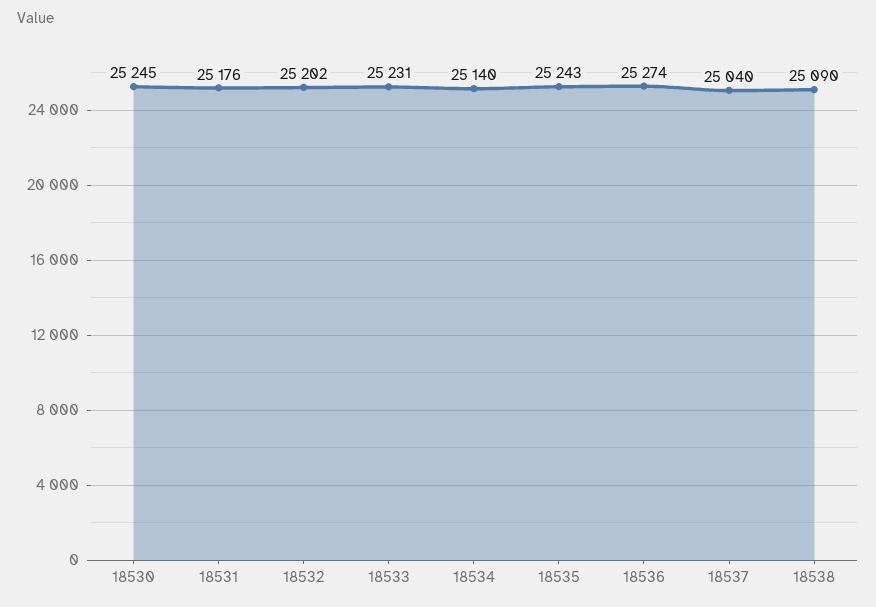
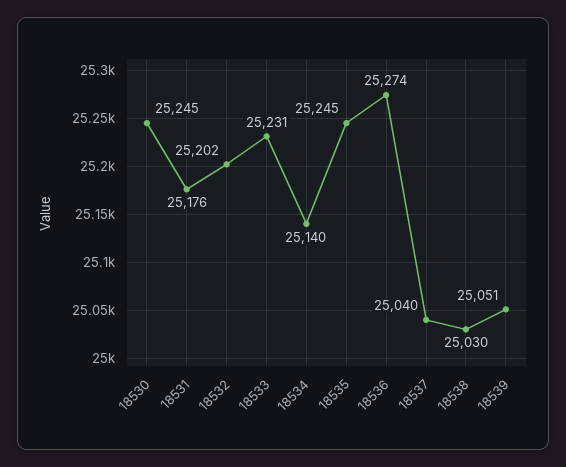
18535: 25243 -> 25245
18538: 25090 -> 25030
18539: none -> 25051

